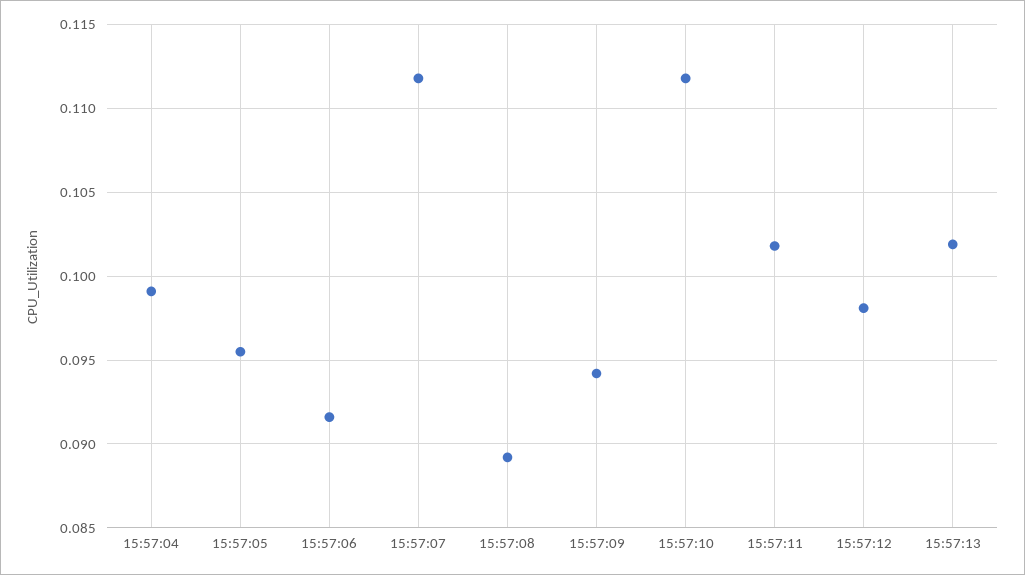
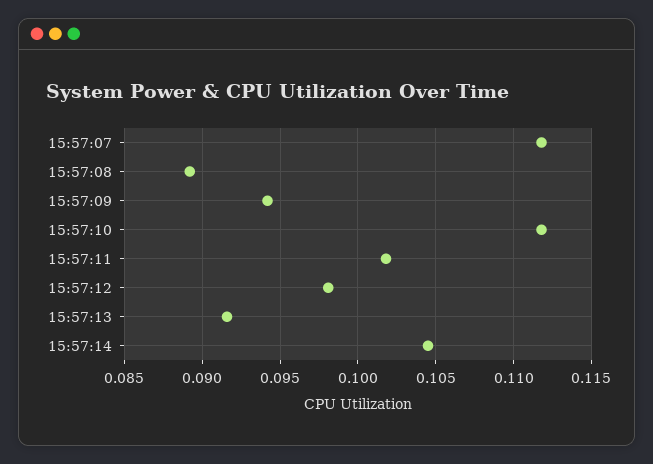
15:57:04: 0.099 -> none
15:57:05: 0.0955 -> none
15:57:06: 0.0915 -> none
15:57:13: 0.102 -> 0.0915
15:57:14: none -> 0.1045

